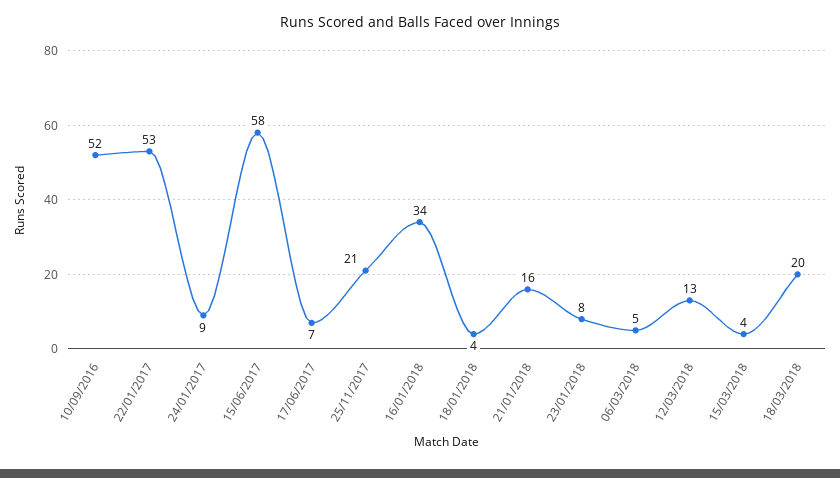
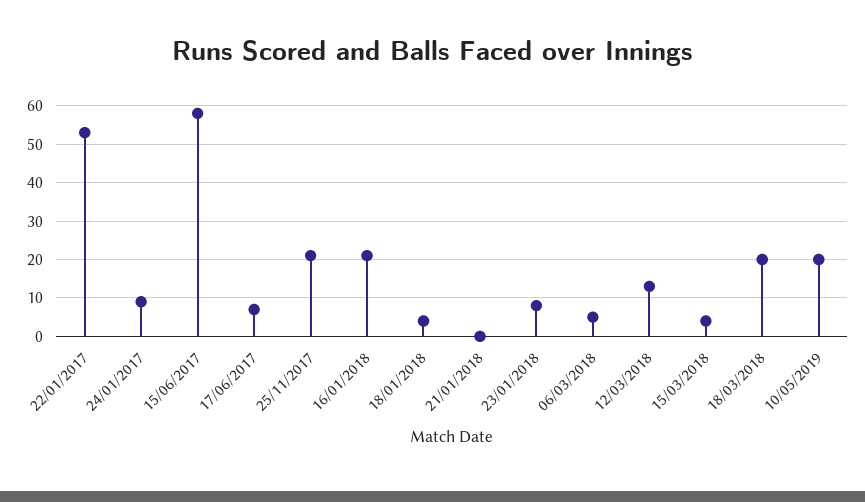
10/09/2016: 52 -> none
16/01/2018: 34 -> 20
21/01/2018: 16 -> 0
10/05/2019: none -> 20

